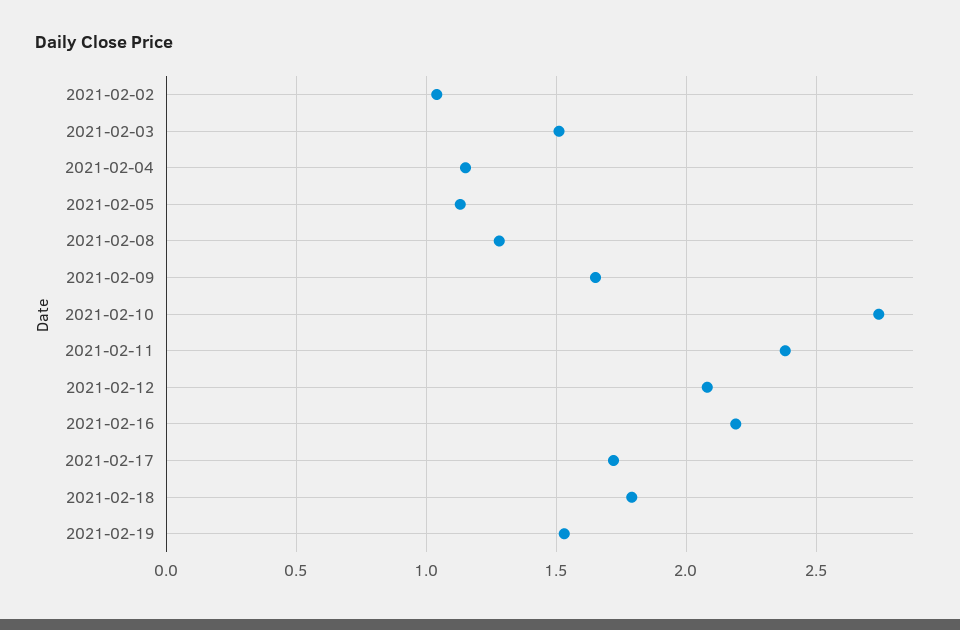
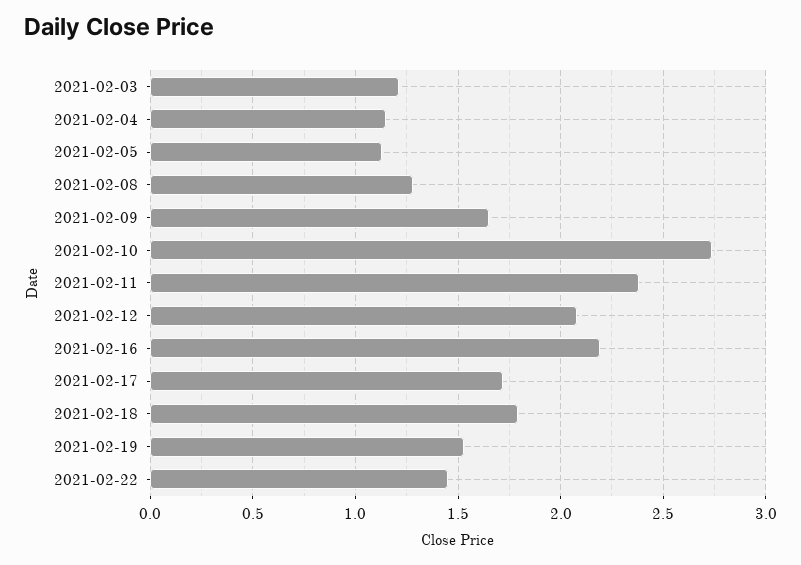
2021-02-02: 1.05 -> none
2021-02-03: 1.5 -> 1.2
2021-02-22: none -> 1.45

